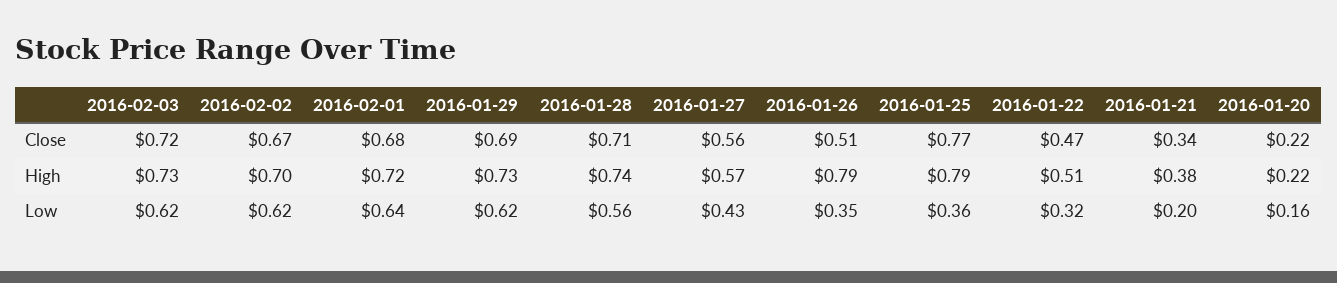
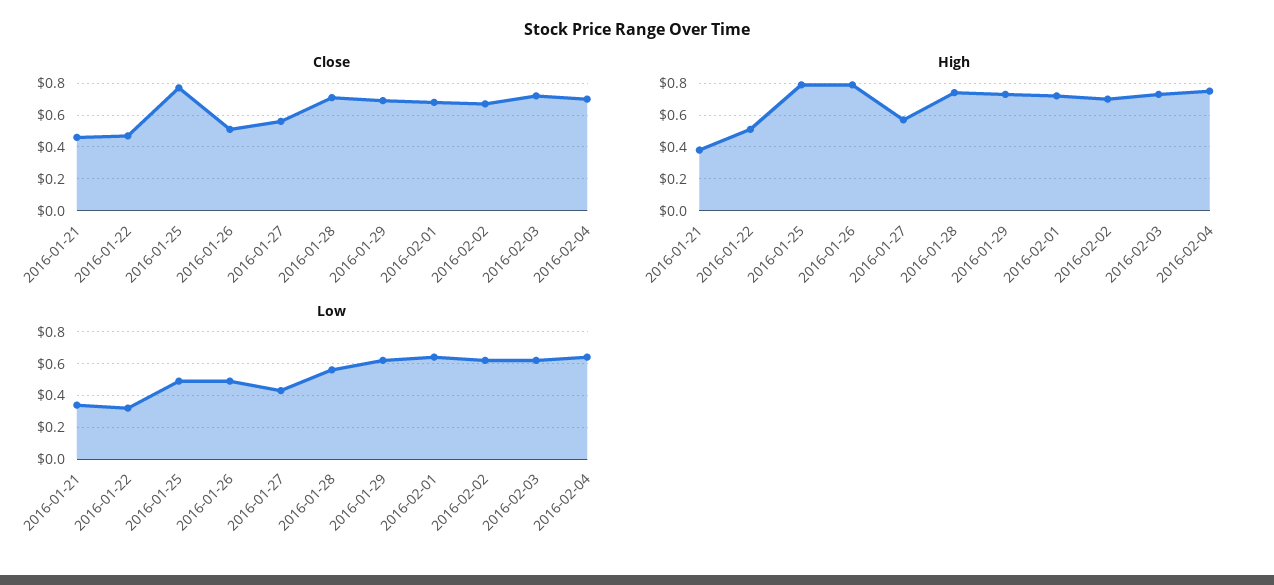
Close, 2016-01-21: 0.34 -> 0.45
Close, 2016-01-20: 0.22 -> none
High, 2016-01-20: 0.22 -> none
Low, 2016-01-26: 0.35 -> 0.5
Low, 2016-01-25: 0.36 -> 0.5
Low, 2016-01-21: 0.2 -> 0.35
Low, 2016-01-20: 0.16 -> none
Close, 2016-02-04: none -> 0.7
High, 2016-02-04: none -> 0.75
Low, 2016-02-04: none -> 0.65

